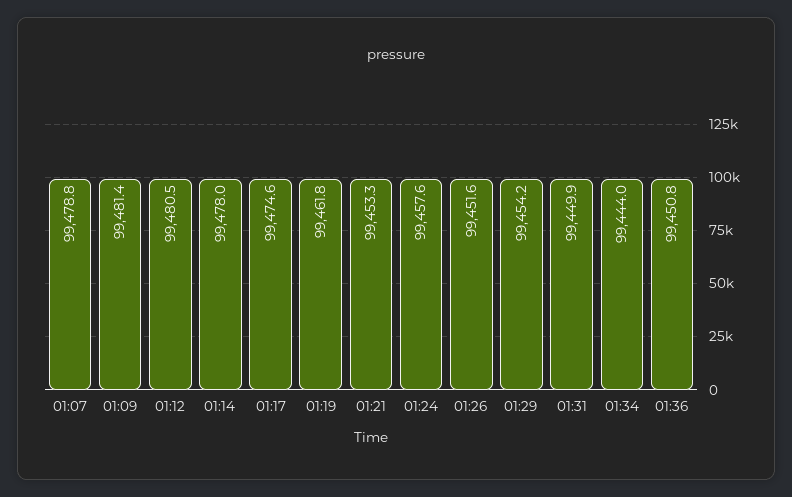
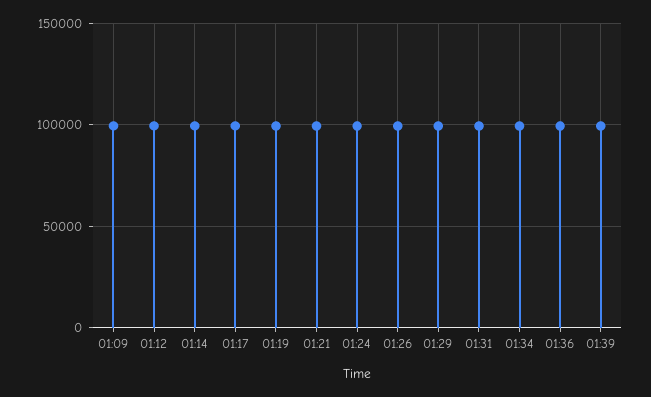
01:07: 99478.8 -> none
01:39: none -> 100000

